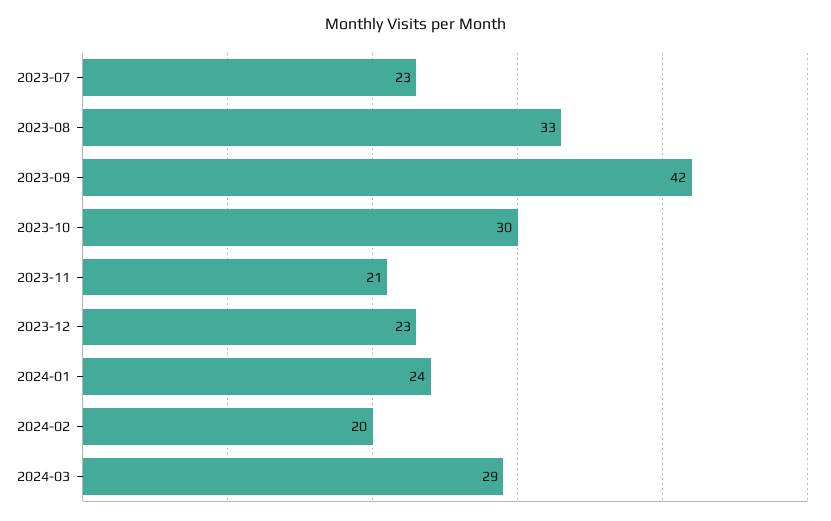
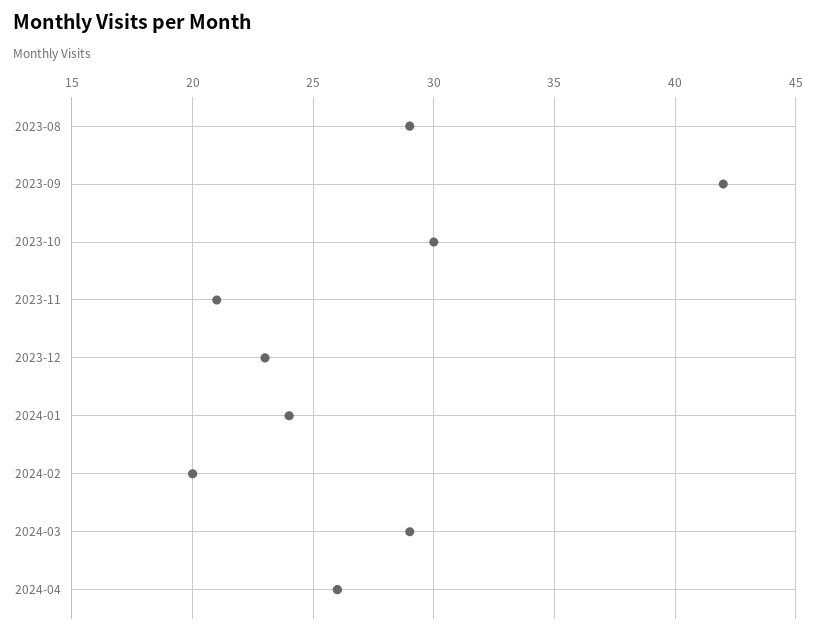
2023-07: 23 -> none
2023-08: 33 -> 29
2024-04: none -> 26

